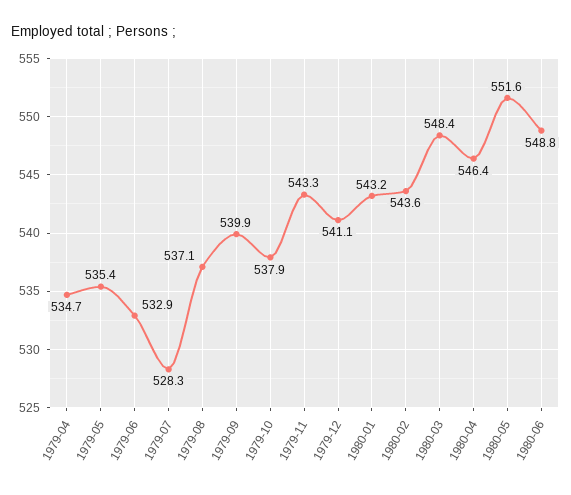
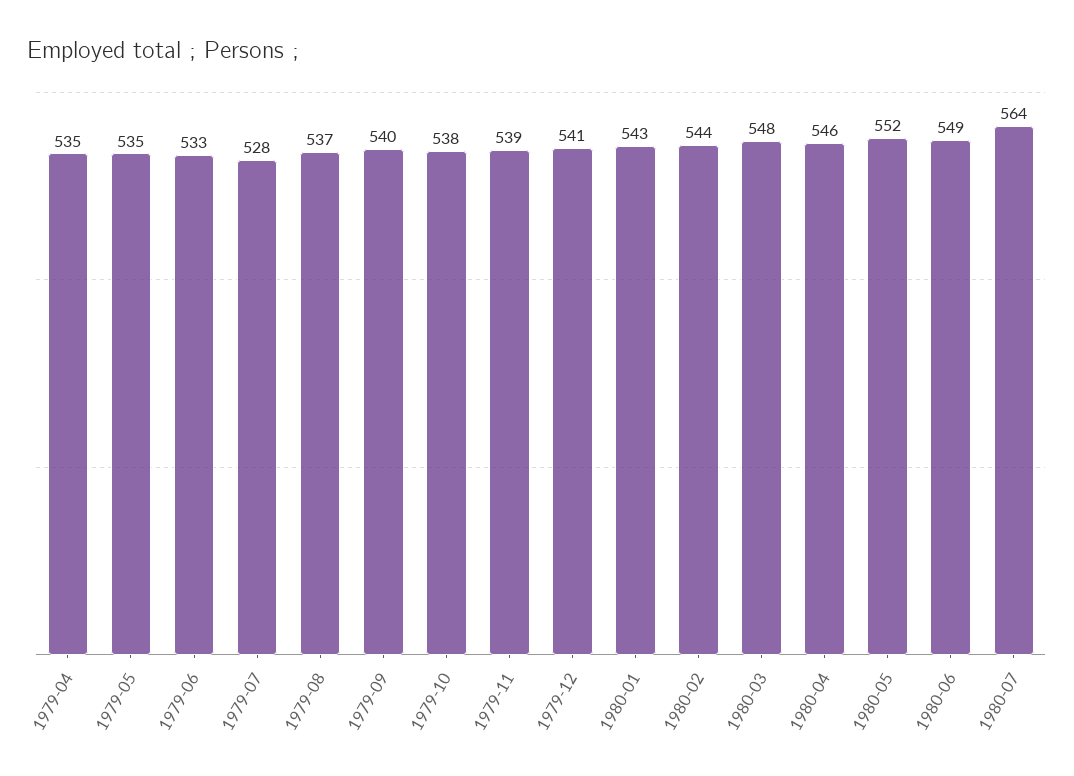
1979-11: 543.3 -> 539
1980-07: none -> 564

